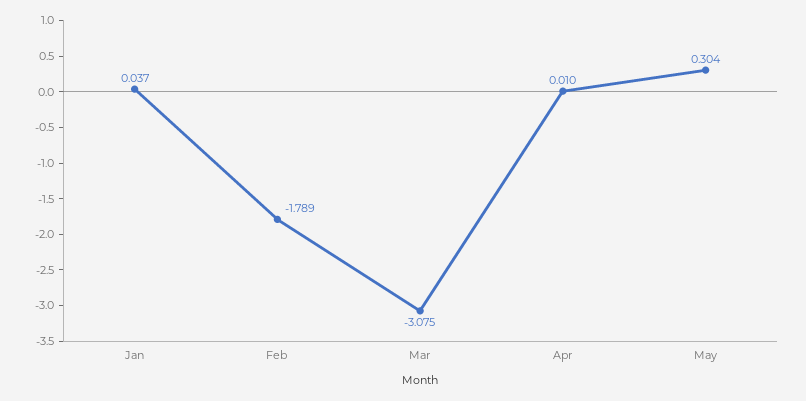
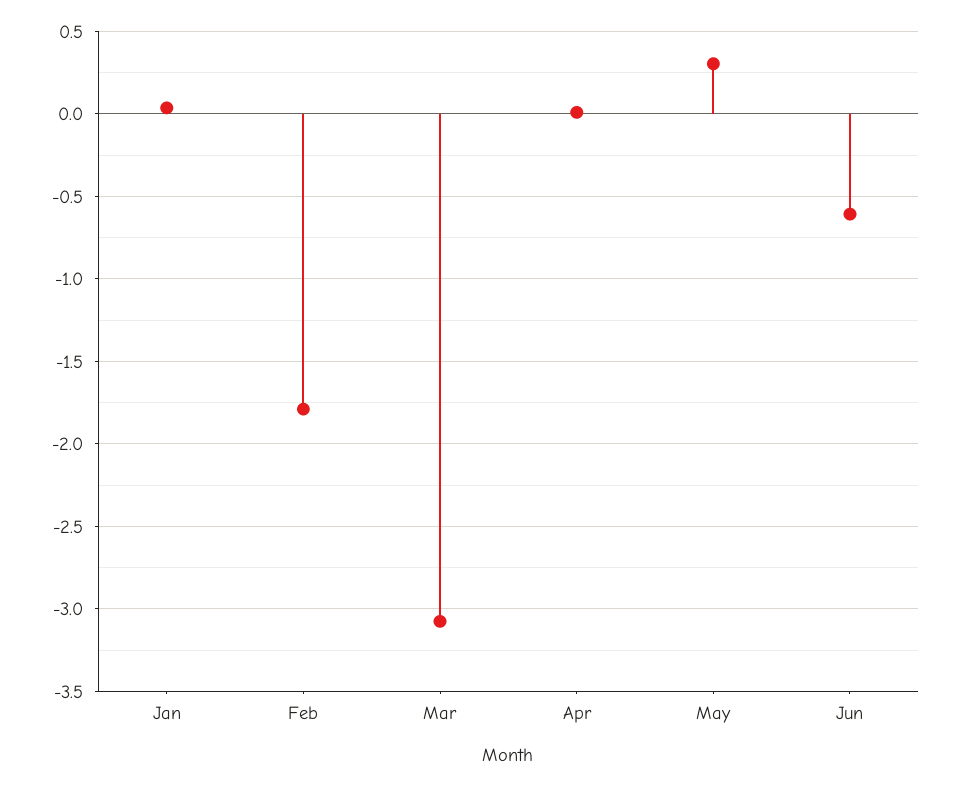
Jun: none -> -0.6

